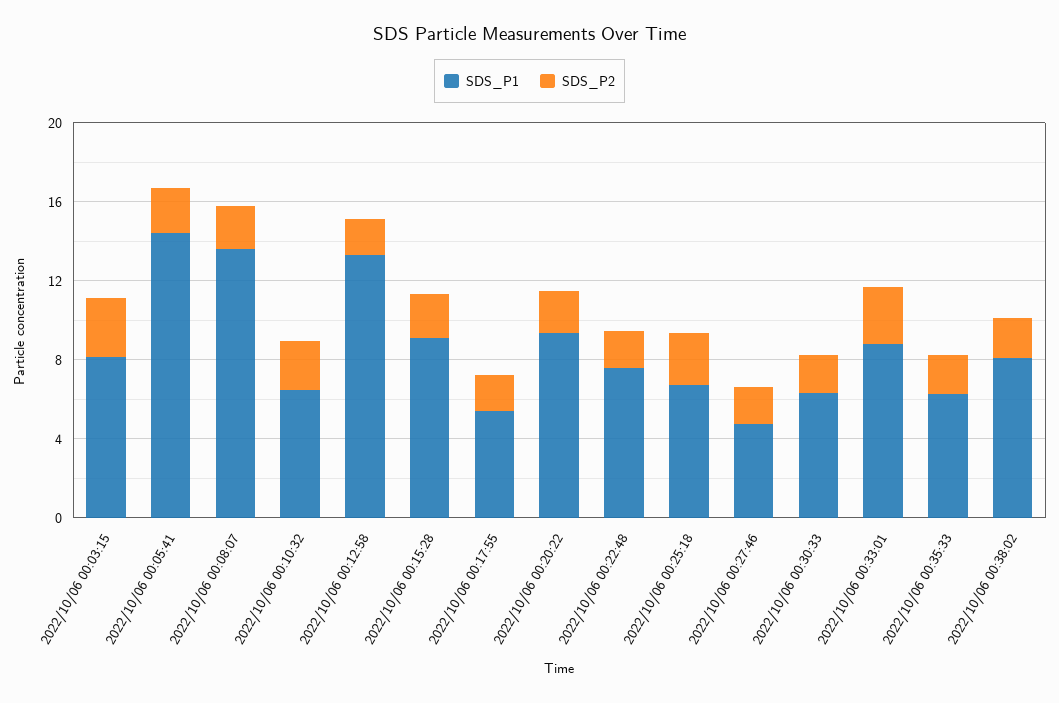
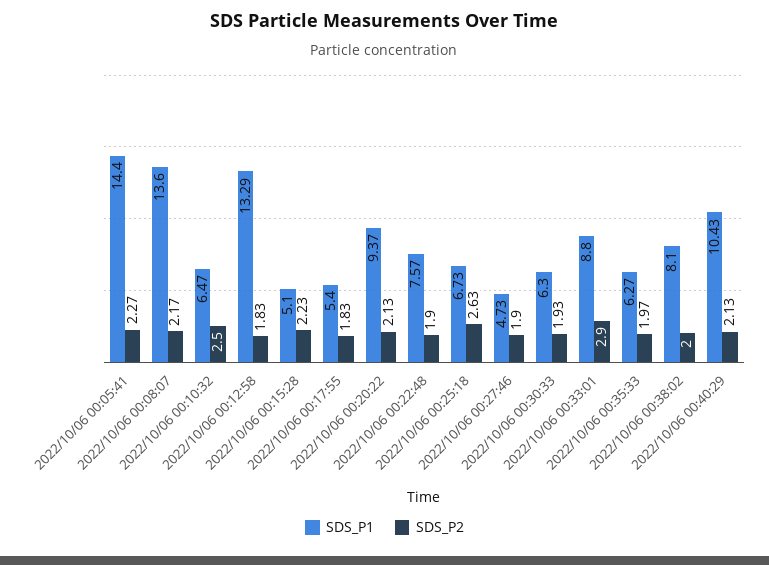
SDS_P1, 2022/10/06 00:03:15: 8 -> none
SDS_P2, 2022/10/06 00:03:15: 3 -> none
SDS_P1, 2022/10/06 00:15:28: 9 -> 5.1
SDS_P1, 2022/10/06 00:40:29: none -> 10.43
SDS_P2, 2022/10/06 00:40:29: none -> 2.13

